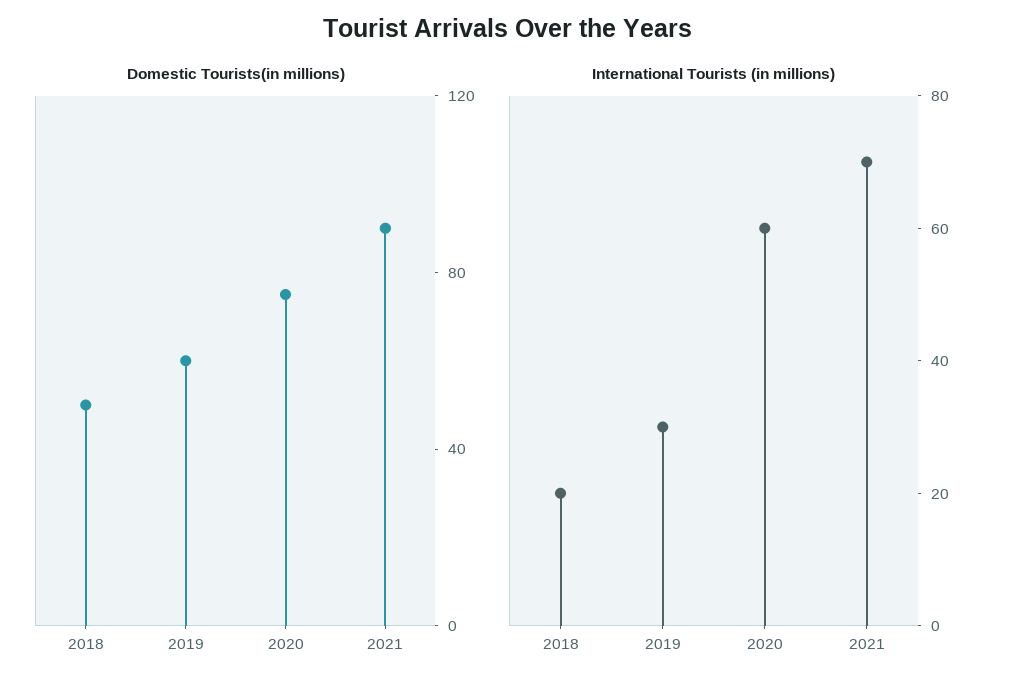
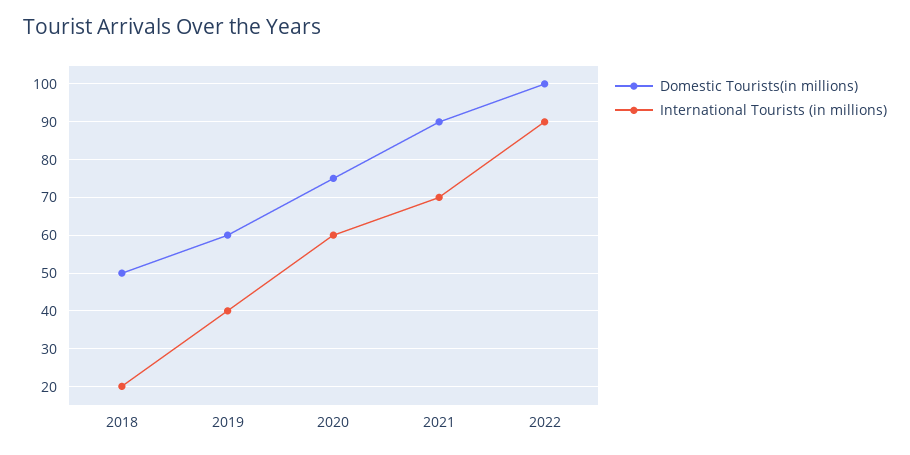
International Tourists (in millions), 2019: 30 -> 40
Domestic Tourists(in millions), 2022: none -> 100
International Tourists (in millions), 2022: none -> 90

